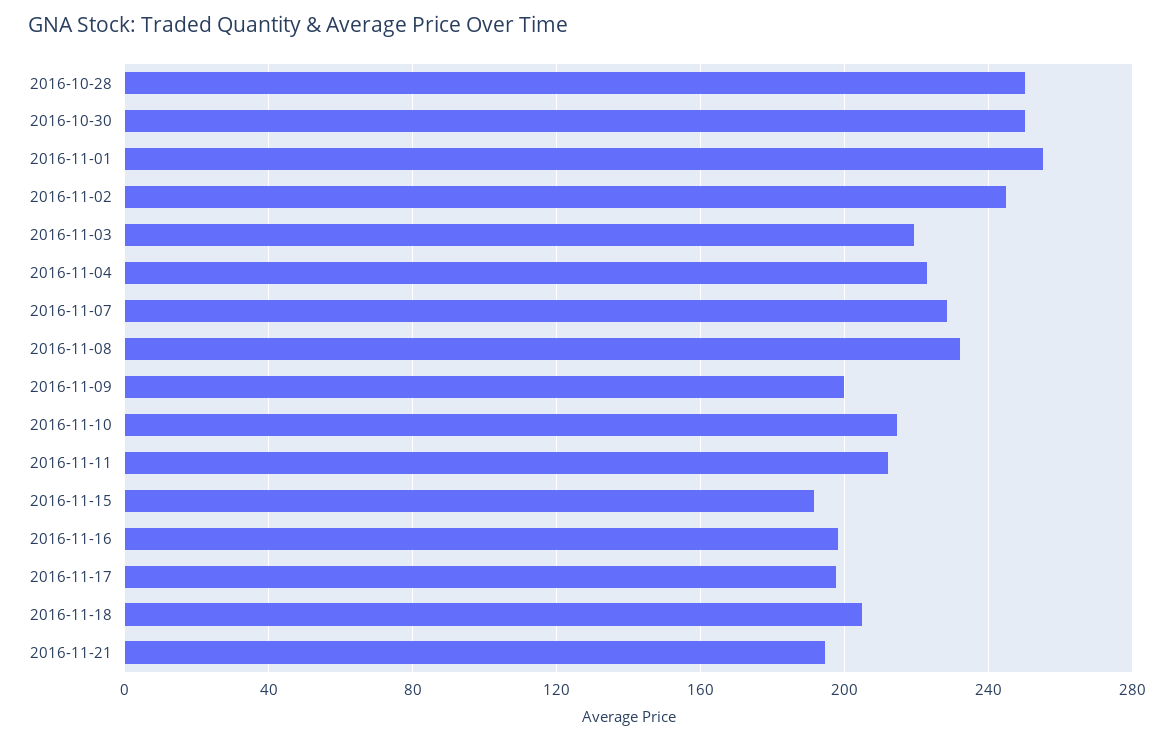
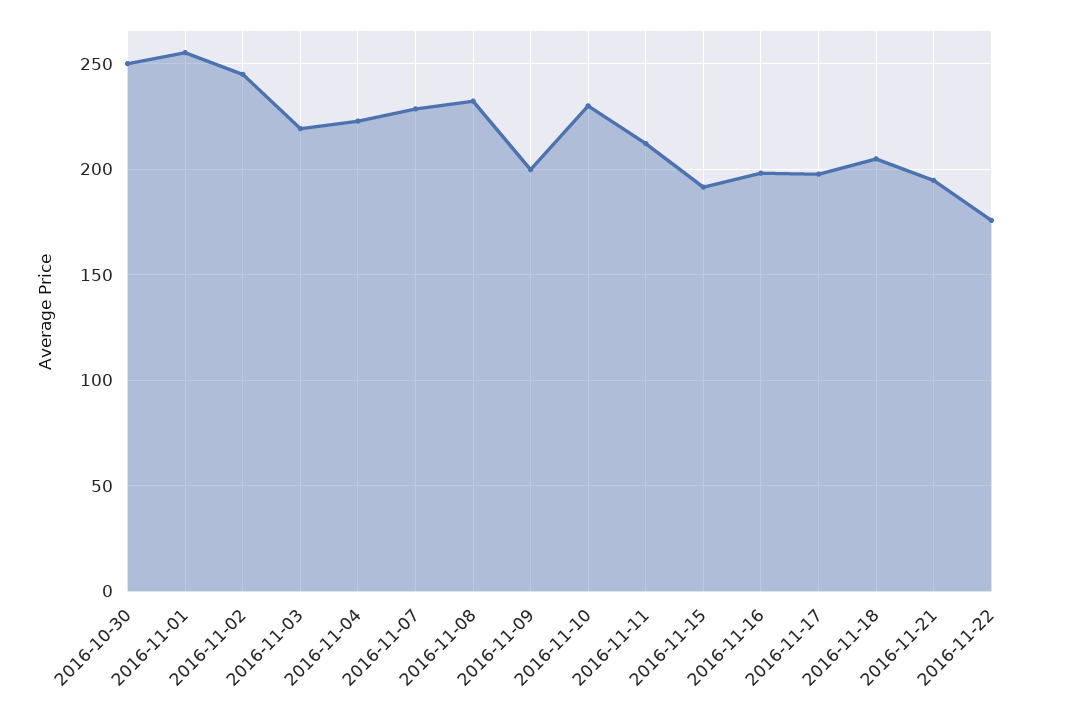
2016-10-28: 250 -> none
2016-11-10: 215 -> 230
2016-11-22: none -> 175

